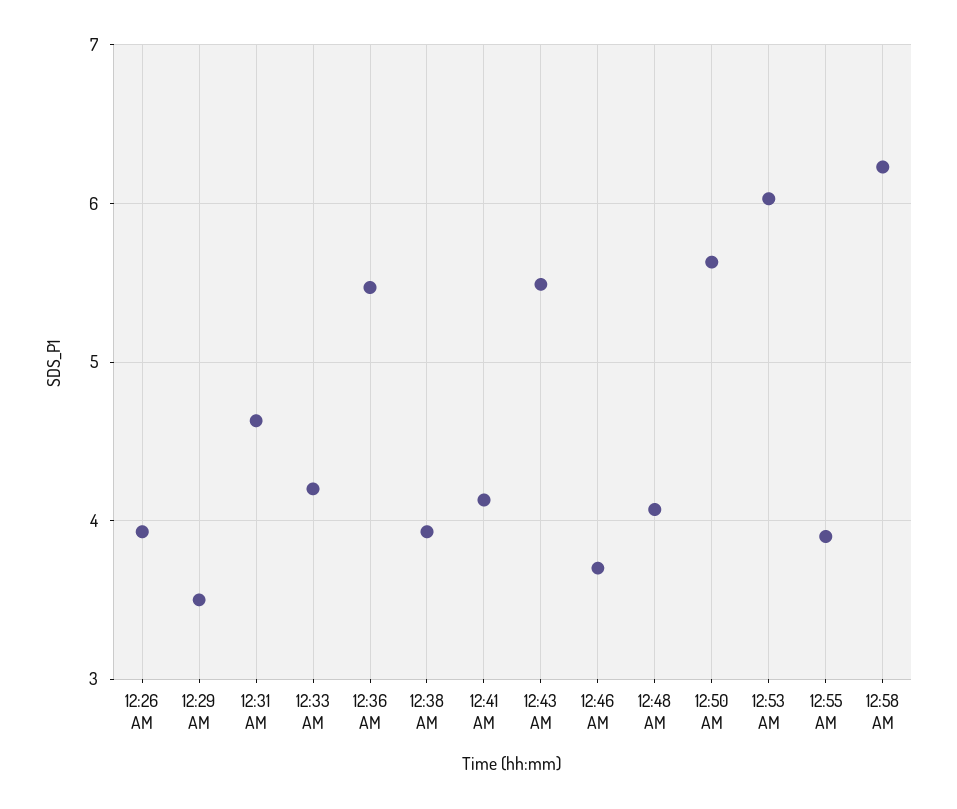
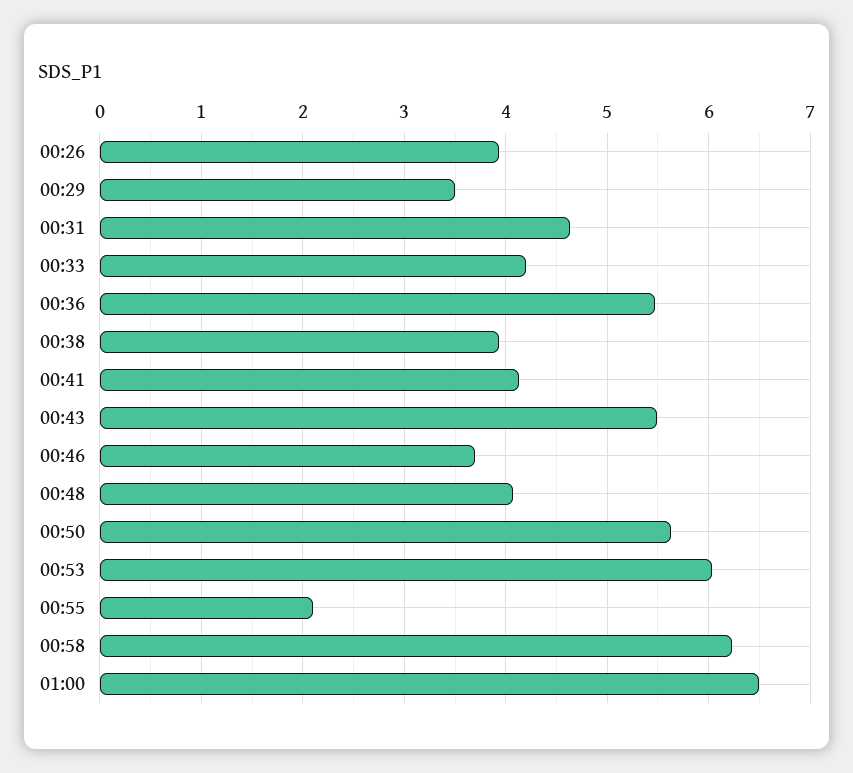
12:55 AM: 3.9 -> 2.1
01:00: none -> 6.5

